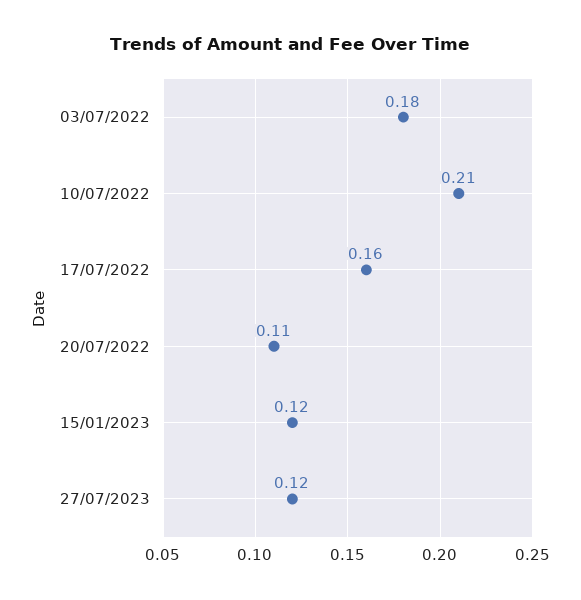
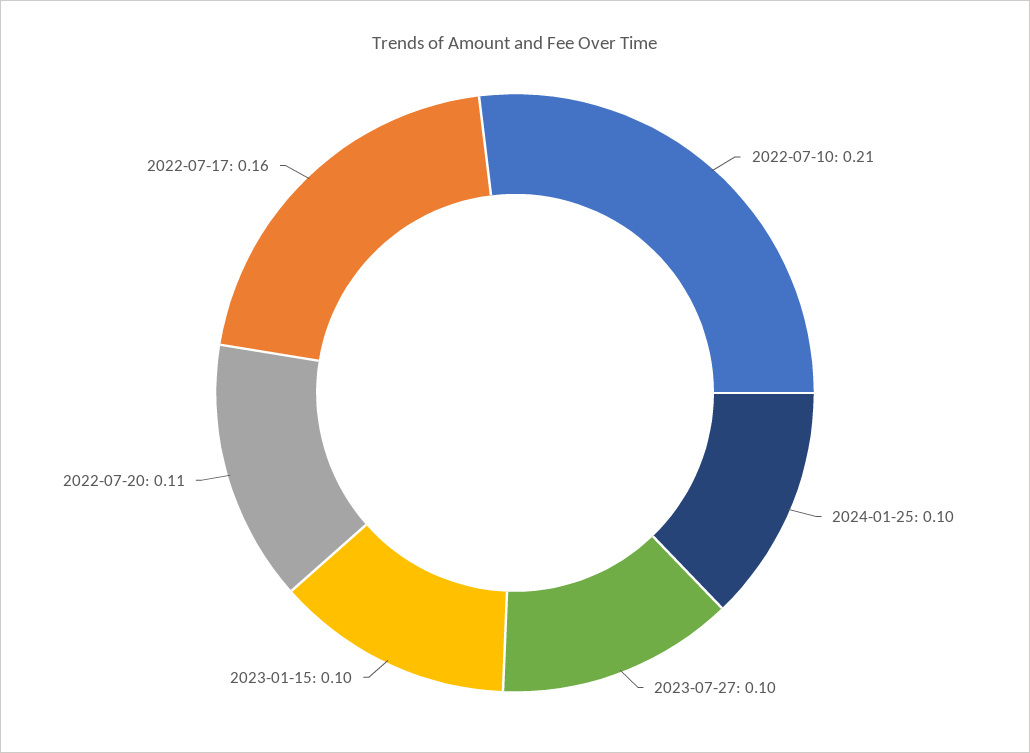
03/07/2022: 0.18 -> none
15/01/2023: 0.12 -> 0.1
27/07/2023: 0.12 -> 0.1
2024-01-25: none -> 0.1

